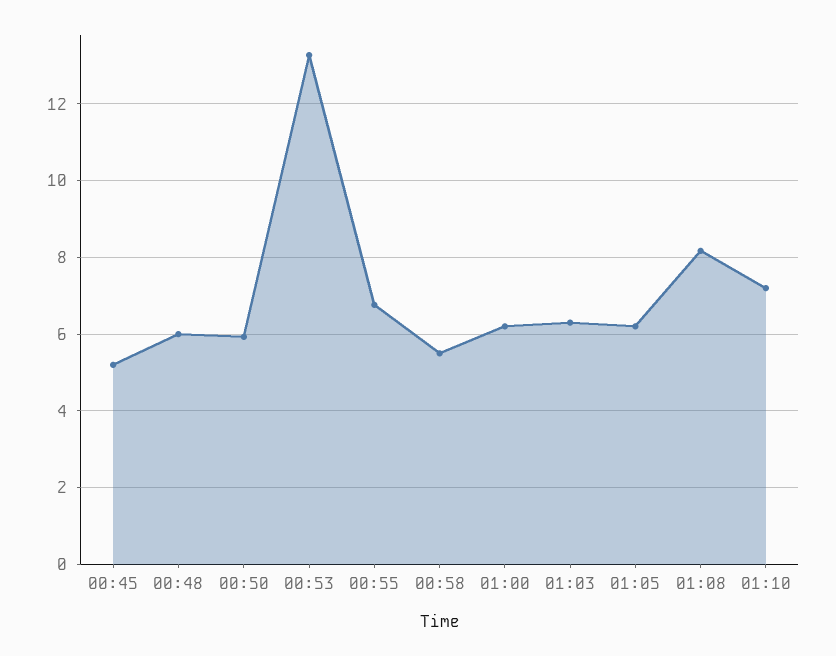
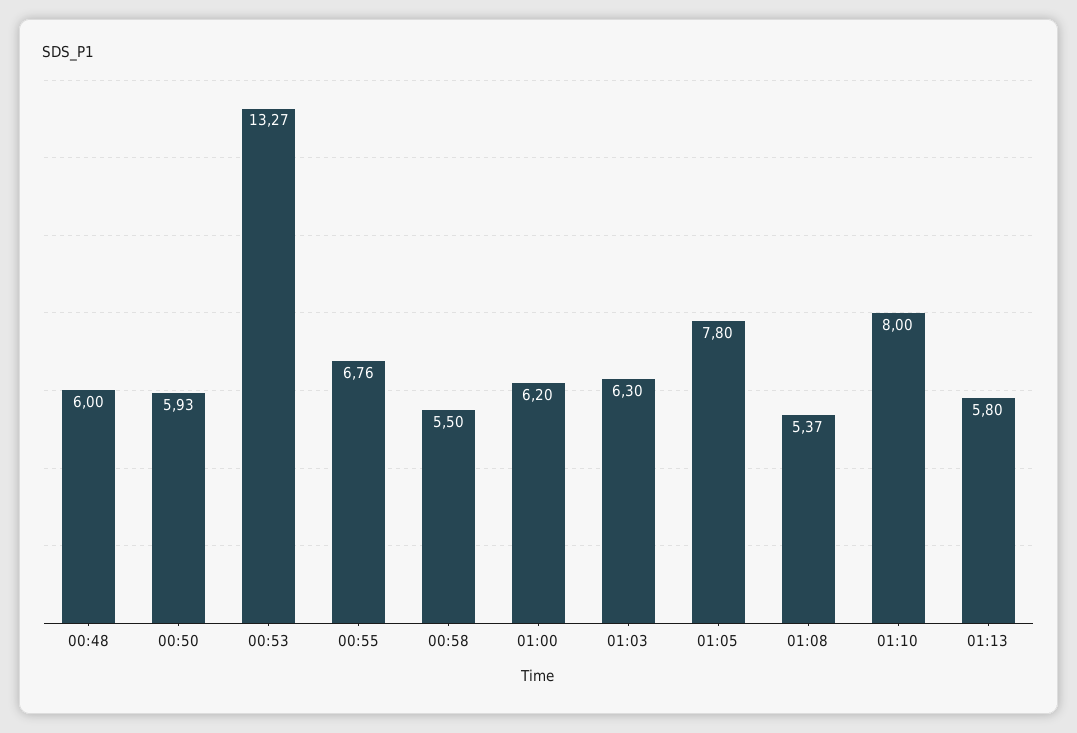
00:45: 5.2 -> none
01:05: 6.2 -> 7.8
01:08: 8.2 -> 5.37
01:10: 7.2 -> 8
01:13: none -> 5.8

